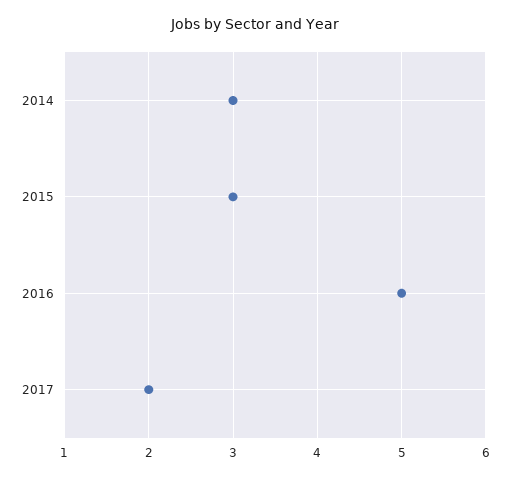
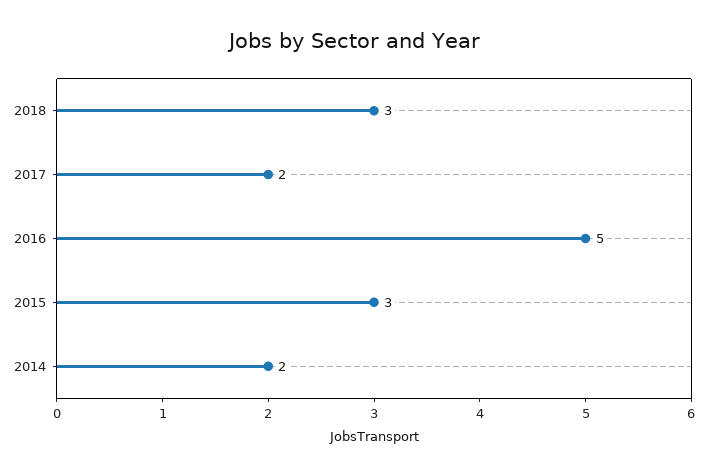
2014: 3 -> 2
2018: none -> 3

